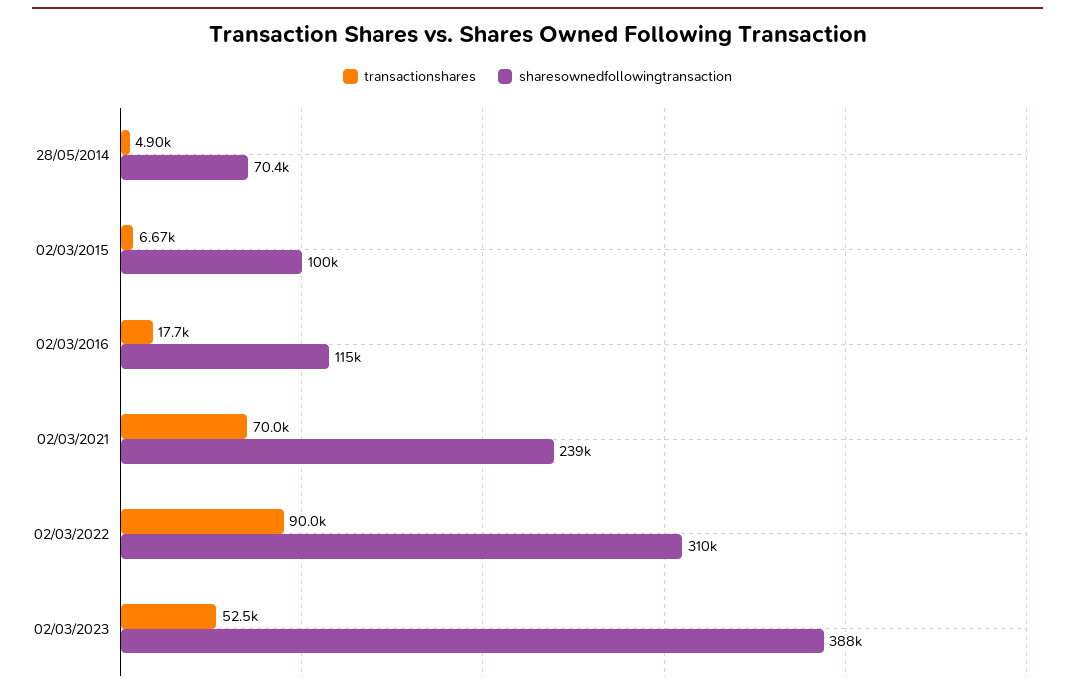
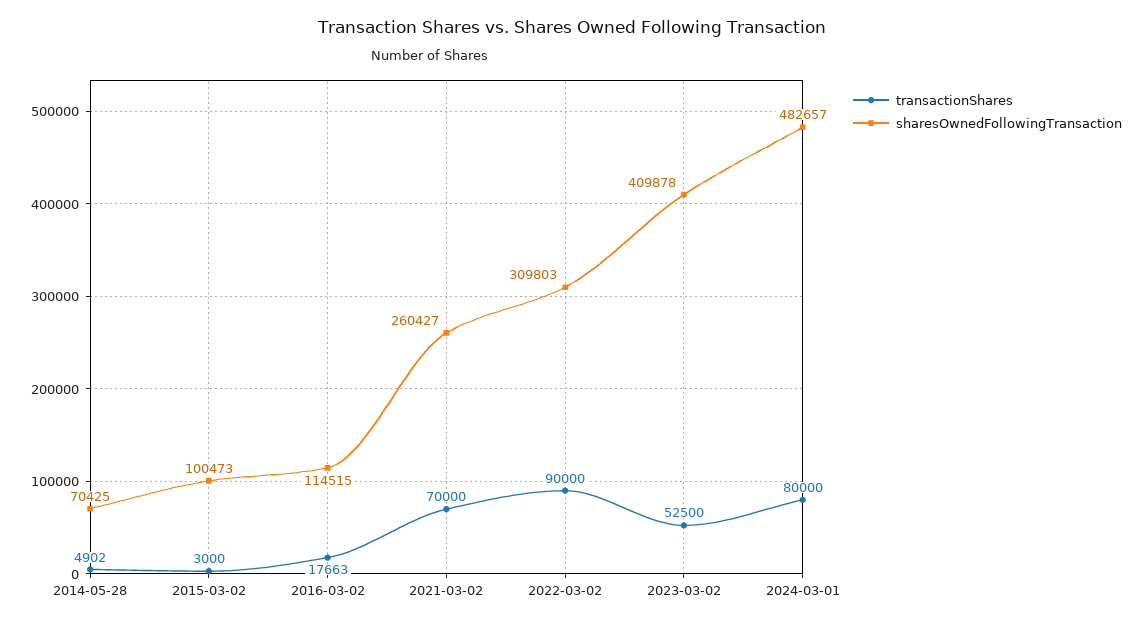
transactionshares, 02/03/2015: 6670 -> 3000
sharesownedfollowingtransaction, 02/03/2021: 239000 -> 260427
sharesownedfollowingtransaction, 02/03/2023: 388000 -> 409878
transactionshares, 2024-03-01: none -> 80000
sharesownedfollowingtransaction, 2024-03-01: none -> 482657

